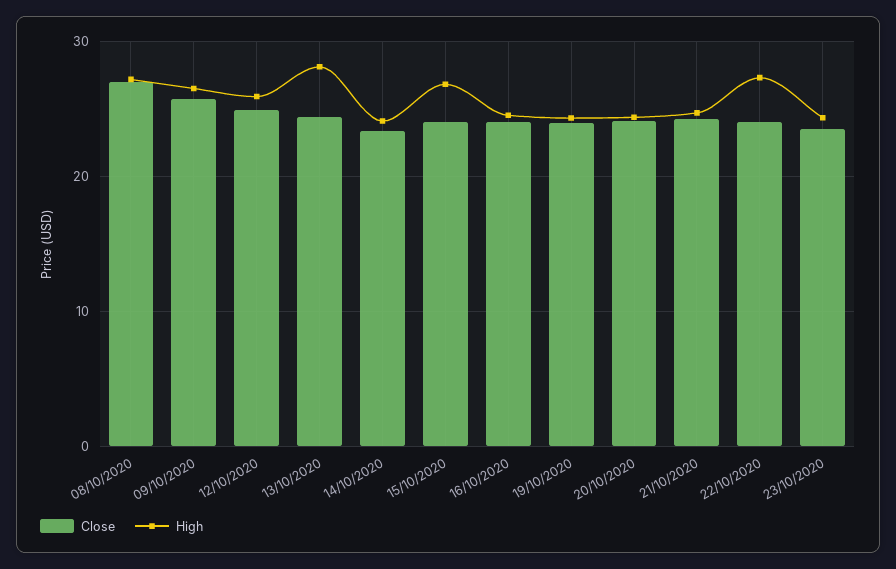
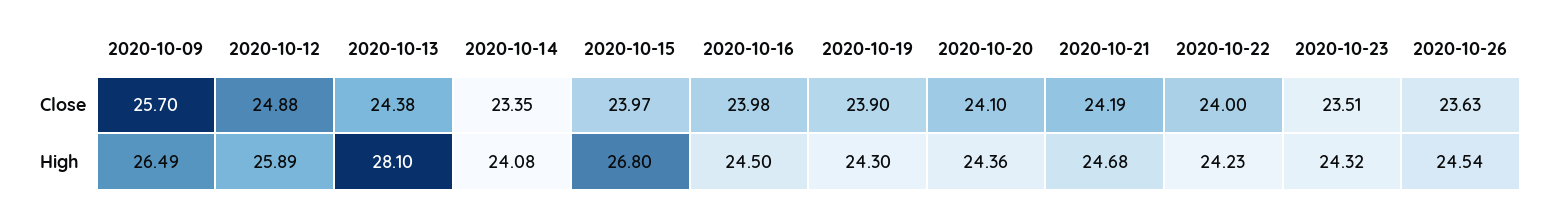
Close, 08/10/2020: 27 -> none
High, 08/10/2020: 27 -> none
High, 22/10/2020: 27 -> 24.23
Close, 2020-10-26: none -> 23.63
High, 2020-10-26: none -> 24.54

